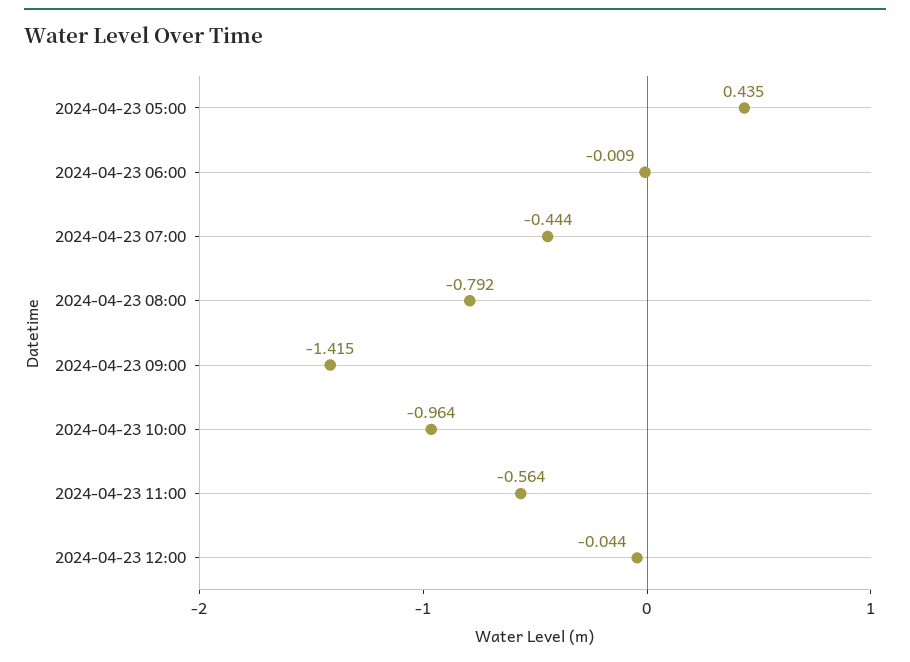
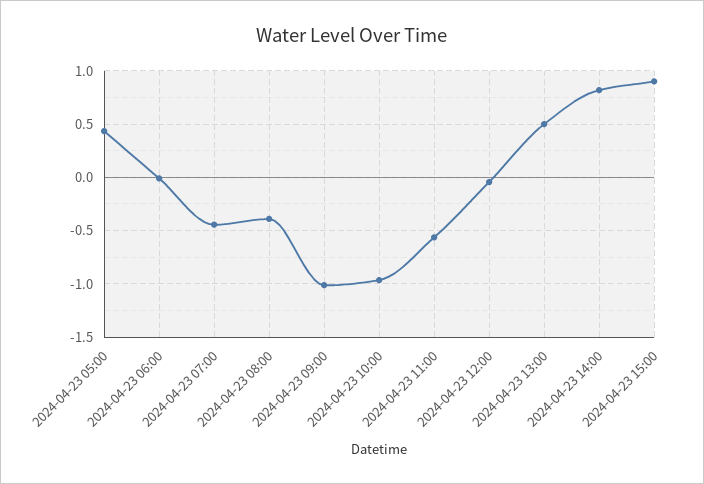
2024-04-23 08:00: -0.792 -> -0.4
2024-04-23 09:00: -1.415 -> -1
2024-04-23 13:00: none -> 0.5
2024-04-23 14:00: none -> 0.8
2024-04-23 15:00: none -> 0.9

